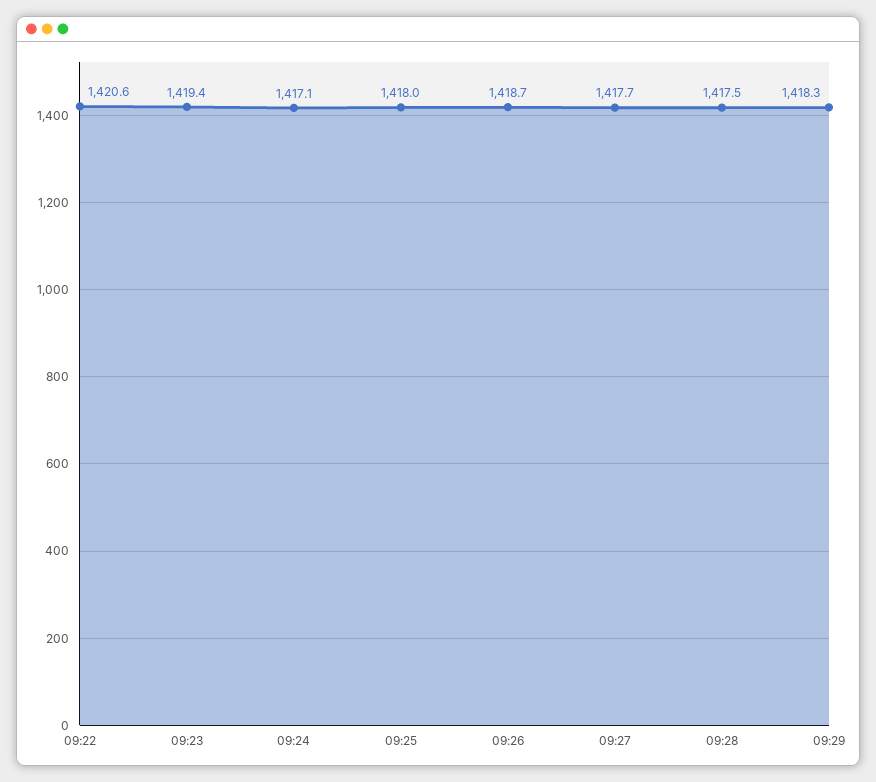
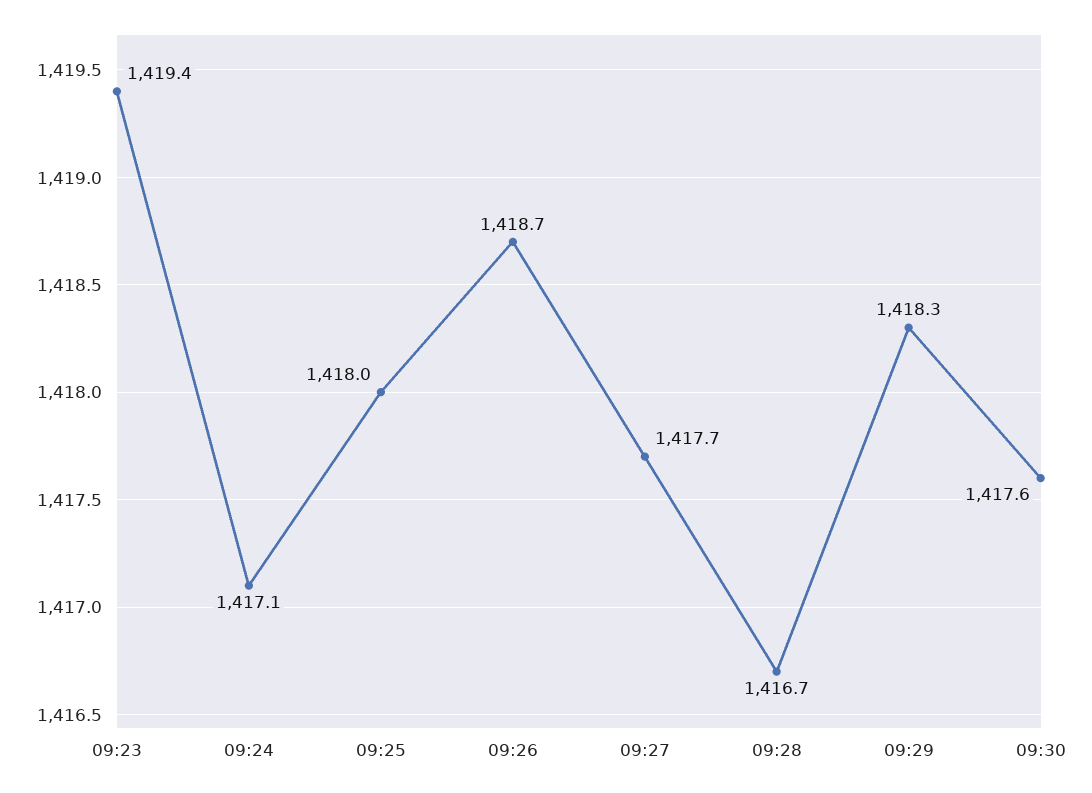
09:22: 1420.6 -> none
09:28: 1417.5 -> 1416.7
09:30: none -> 1417.6

